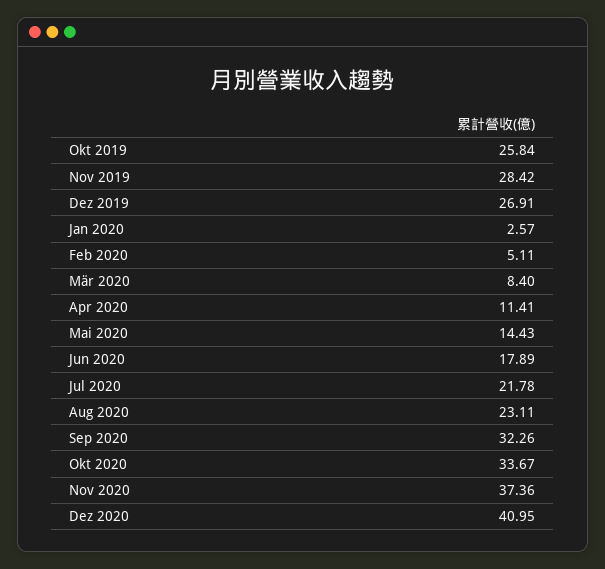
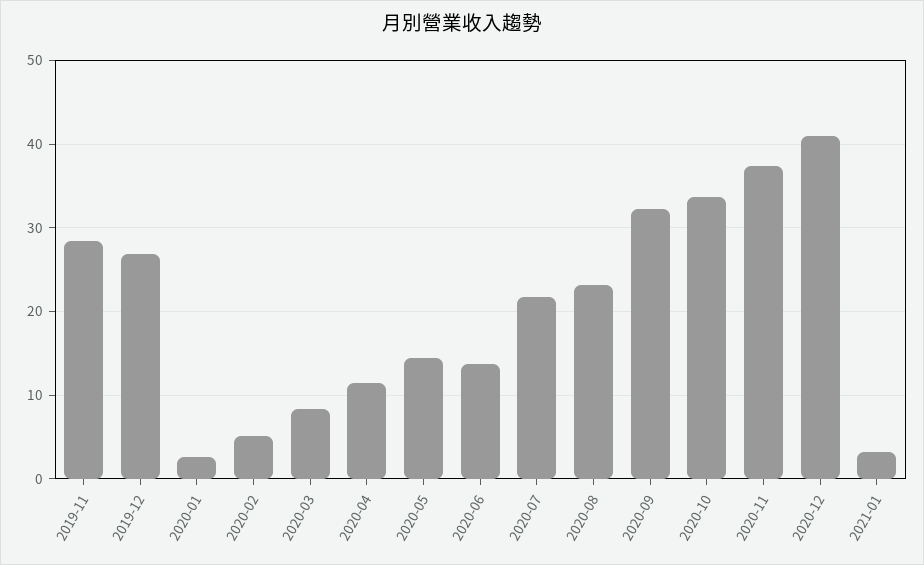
Okt 2019: 25.84 -> none
Jun 2020: 17.89 -> 14
2021-01: none -> 3

